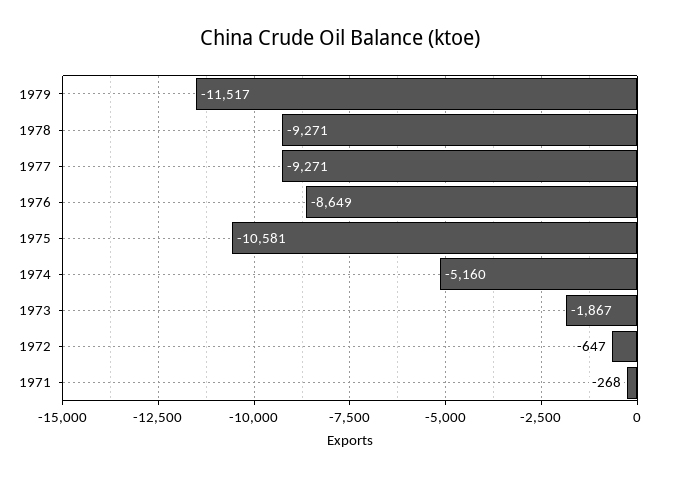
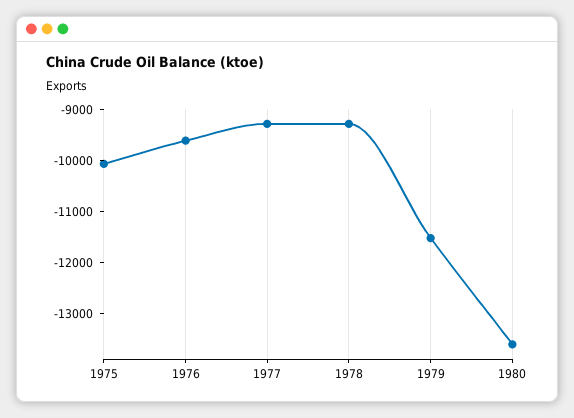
1976: -8649 -> -9600
1975: -10581 -> -10000
1974: -5160 -> none
1973: -1867 -> none
1972: -647 -> none
1971: -268 -> none
1980: none -> -13600

